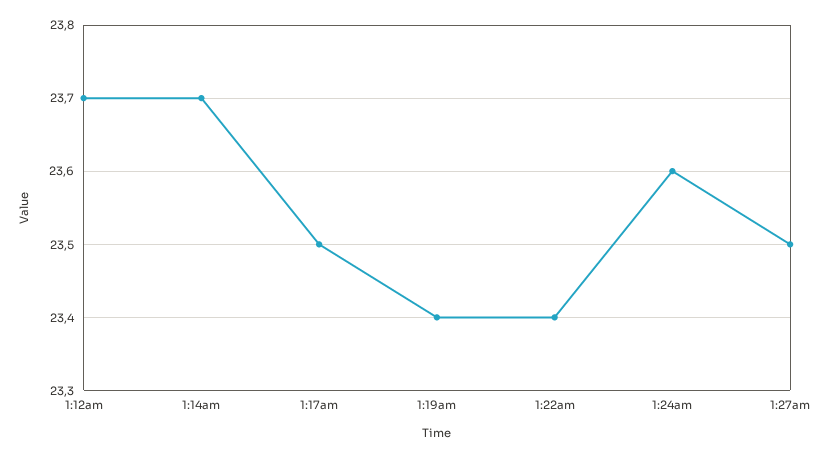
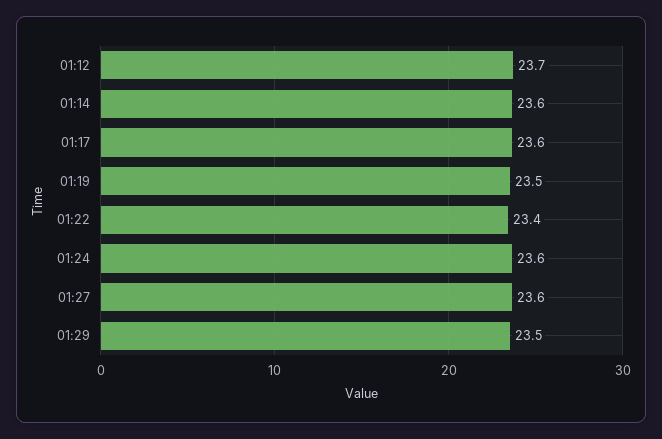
1:14am: 23.7 -> 23.6
1:17am: 23.5 -> 23.6
1:19am: 23.4 -> 23.5
1:27am: 23.5 -> 23.6
01:29: none -> 23.5

